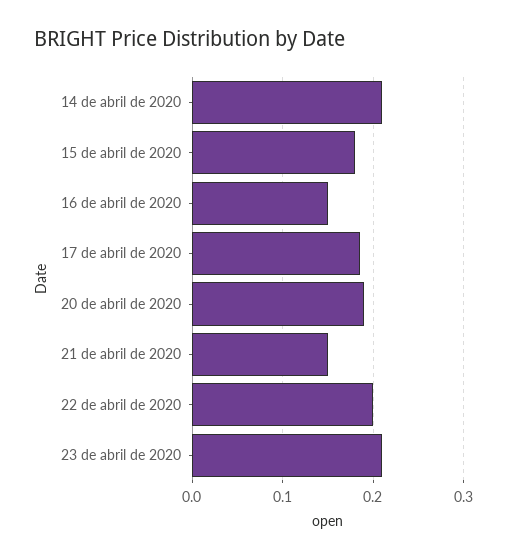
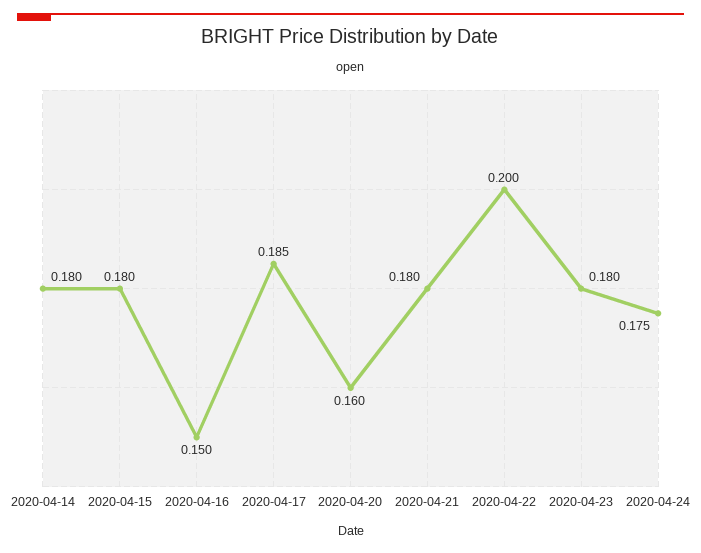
14 de abril de 2020: 0.21 -> 0.18
20 de abril de 2020: 0.19 -> 0.16
21 de abril de 2020: 0.15 -> 0.18
23 de abril de 2020: 0.21 -> 0.18
2020-04-24: none -> 0.175

